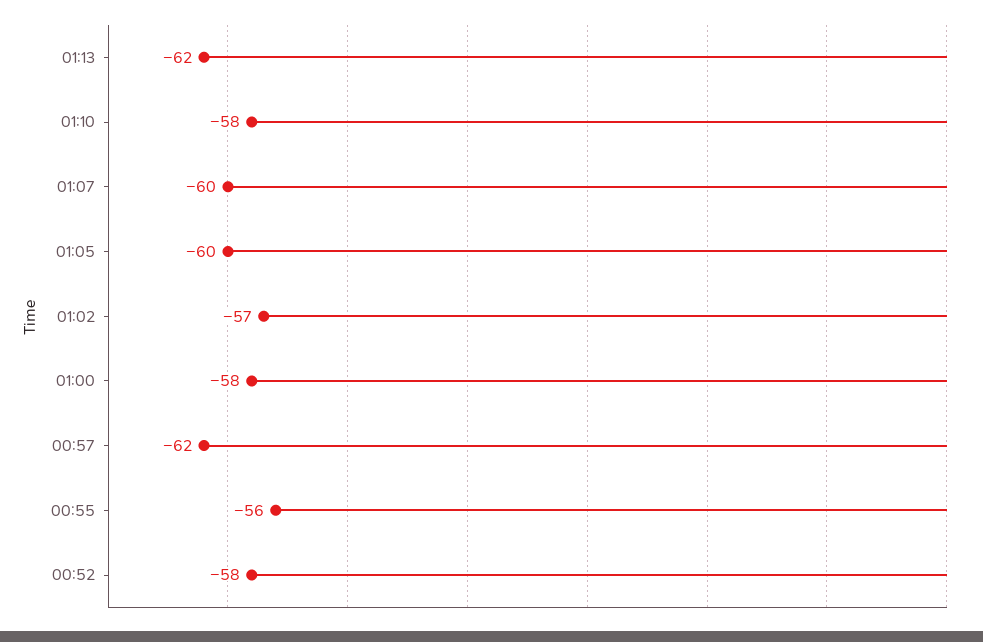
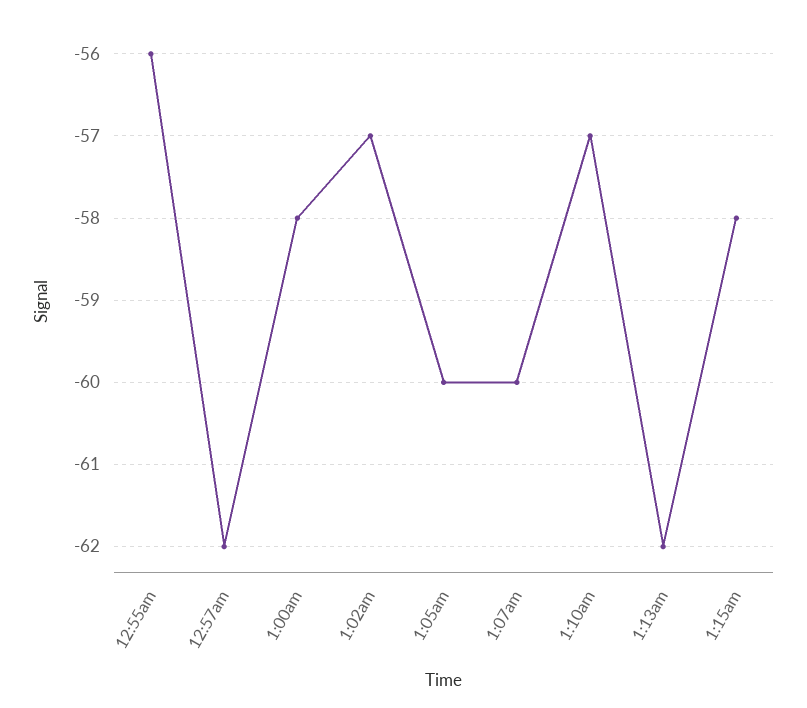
01:10: -58 -> -57
00:52: -58 -> none
1:15am: none -> -58

